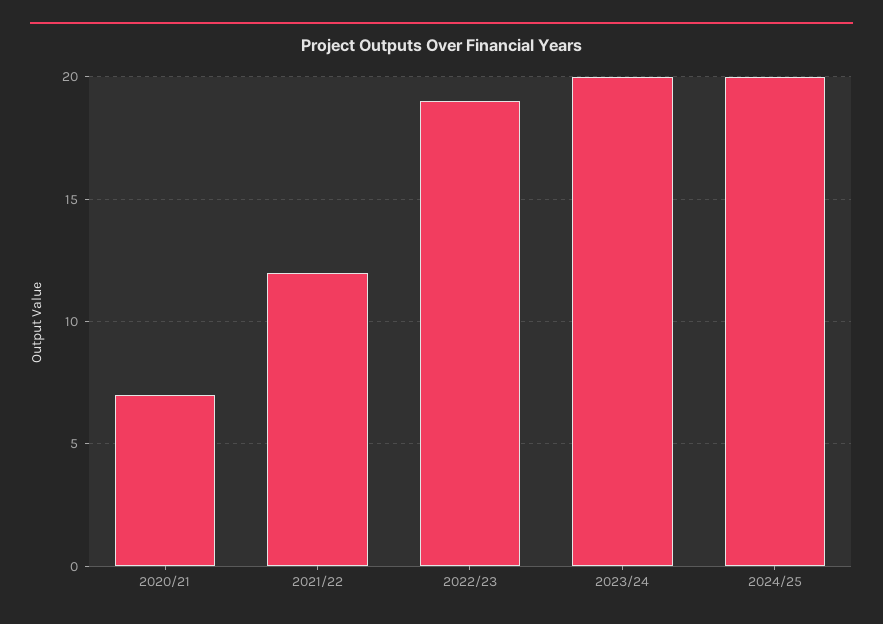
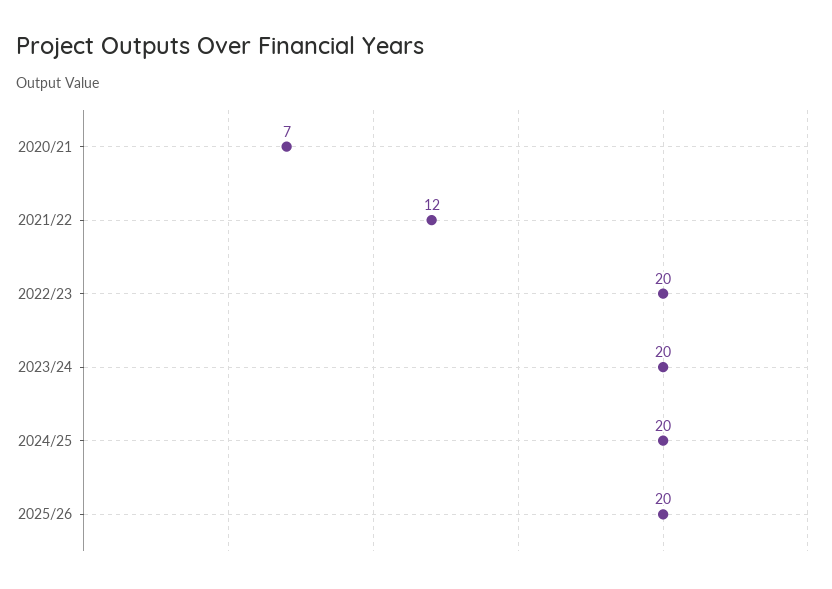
2022/23: 19 -> 20
2025/26: none -> 20

